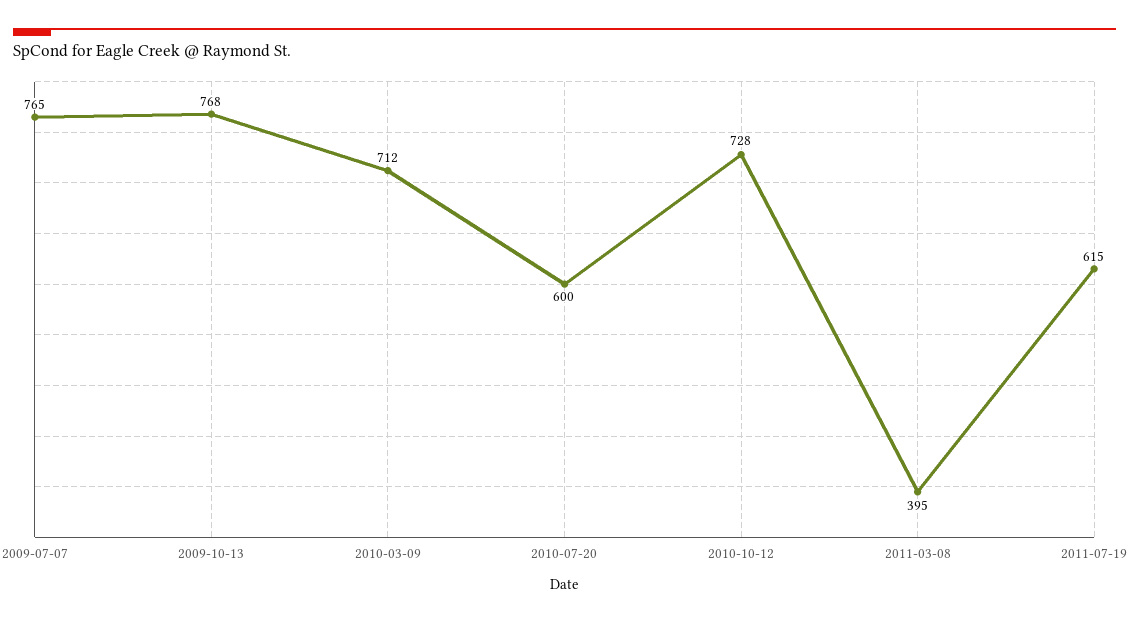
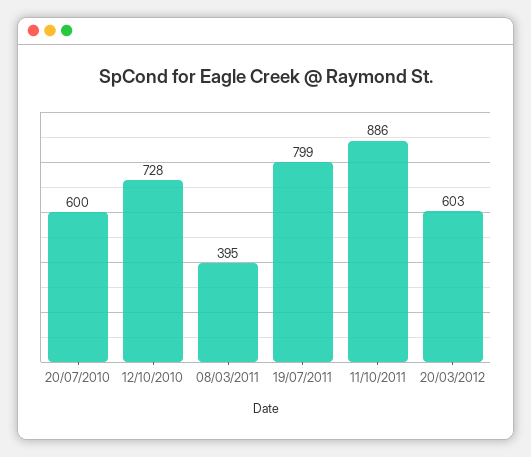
2009-07-07: 765 -> none
2009-10-13: 768 -> none
2010-03-09: 712 -> none
2011-07-19: 615 -> 799
11/10/2011: none -> 886
20/03/2012: none -> 603

